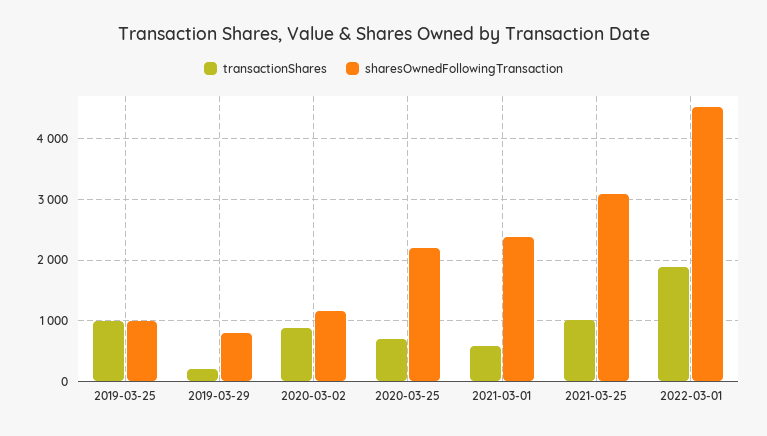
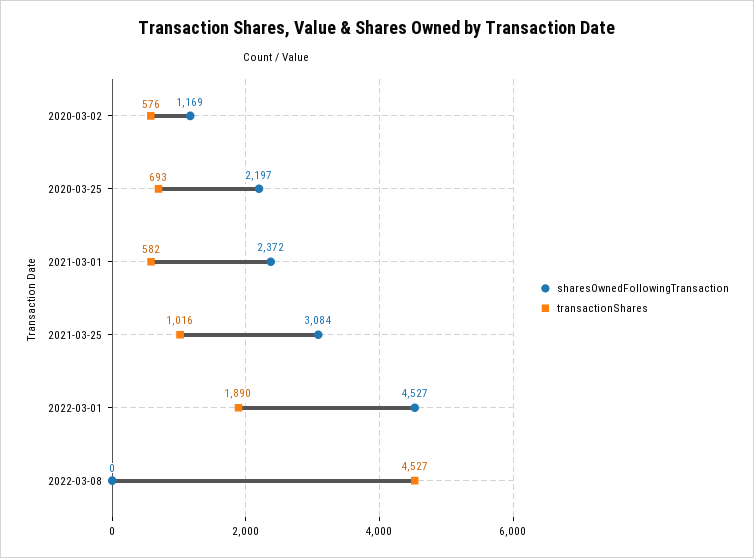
transactionShares, 2019-03-25: 1000 -> none
sharesOwnedFollowingTransaction, 2019-03-25: 1000 -> none
transactionShares, 2019-03-29: 200 -> none
sharesOwnedFollowingTransaction, 2019-03-29: 800 -> none
transactionShares, 2020-03-02: 900 -> 576
sharesOwnedFollowingTransaction, 2022-03-08: none -> 0
transactionShares, 2022-03-08: none -> 4527

